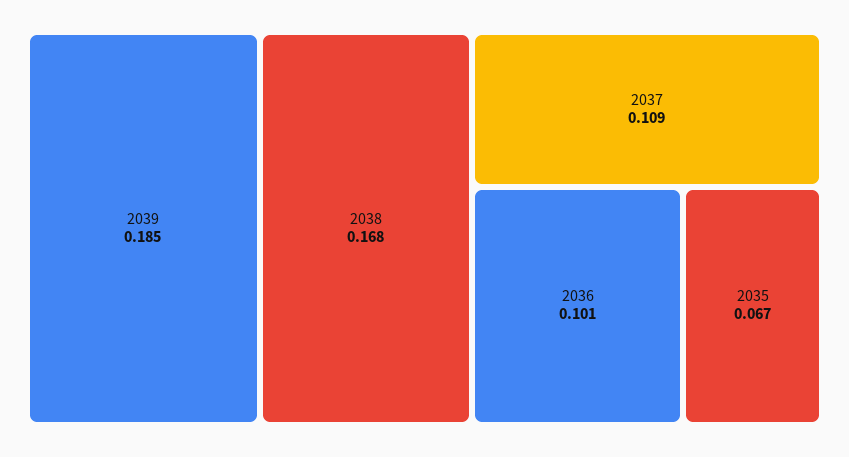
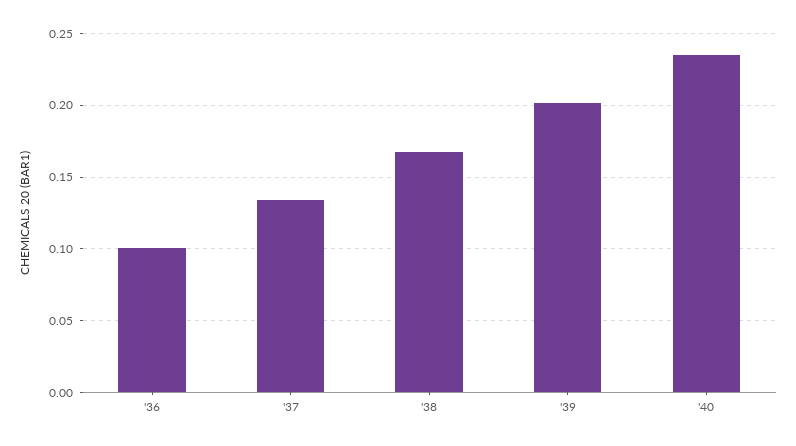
2039: 0.185 -> 0.2
2037: 0.109 -> 0.135
2035: 0.067 -> none
'40: none -> 0.235

